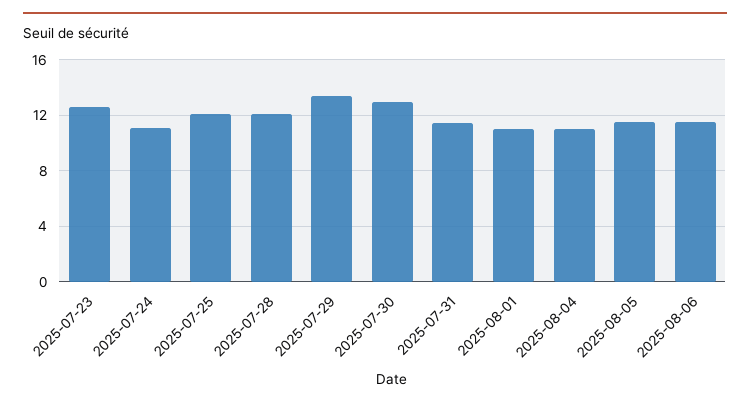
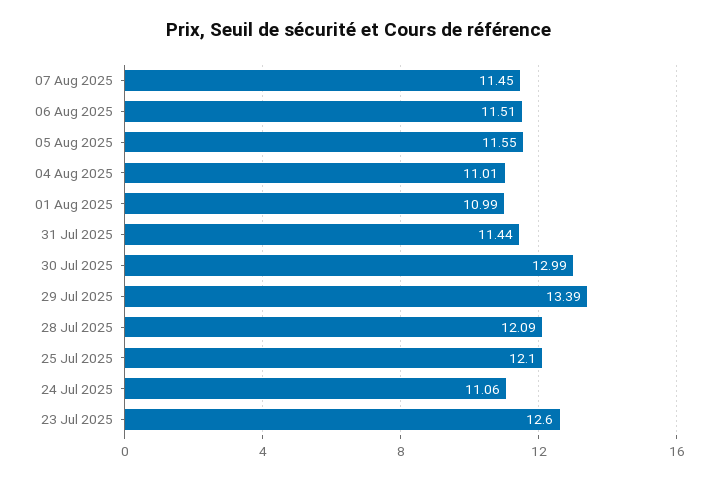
07 Aug 2025: none -> 11.45

